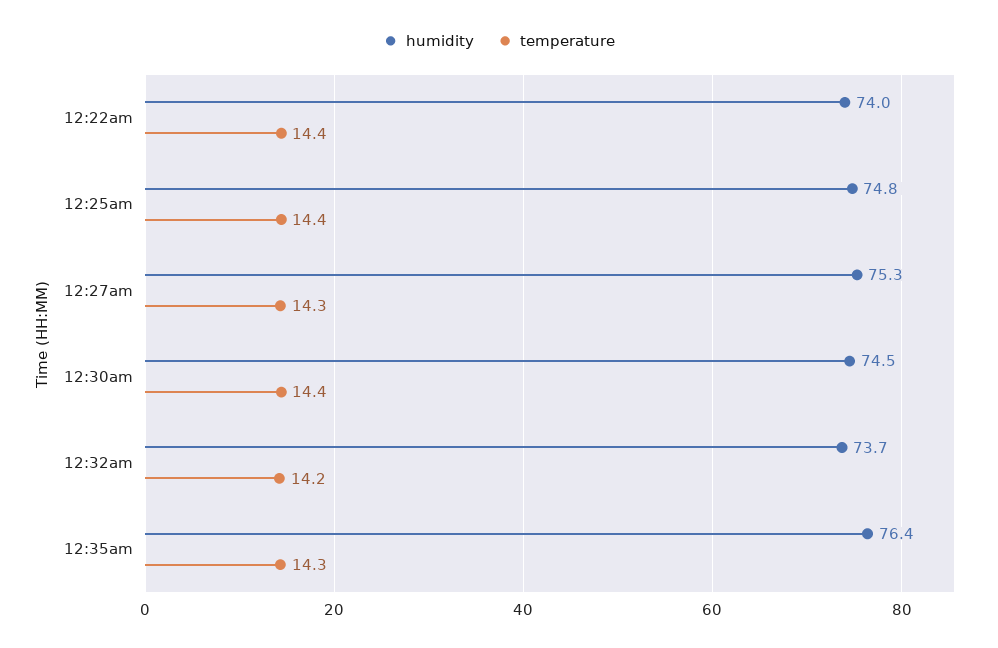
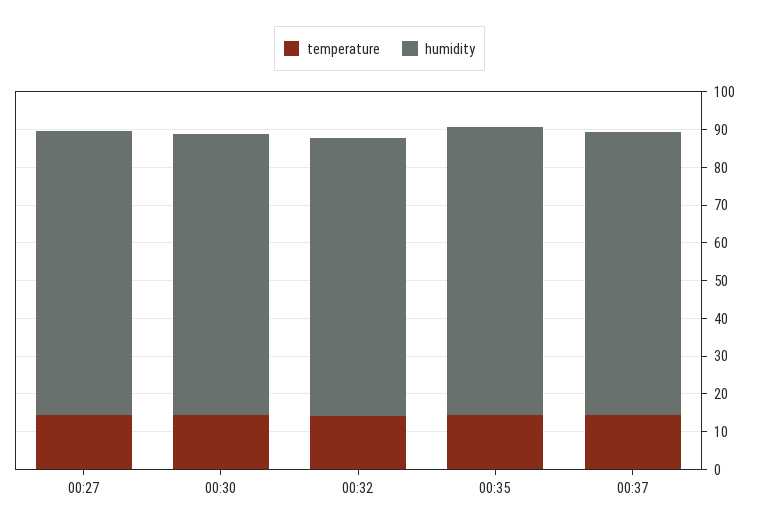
humidity, 12:22am: 74 -> none
temperature, 12:22am: 14.4 -> none
humidity, 12:25am: 74.8 -> none
temperature, 12:25am: 14.4 -> none
temperature, 00:37: none -> 15
humidity, 00:37: none -> 75

